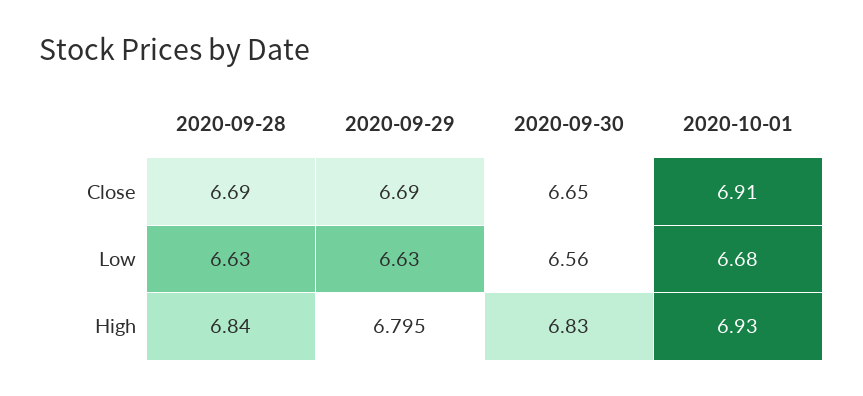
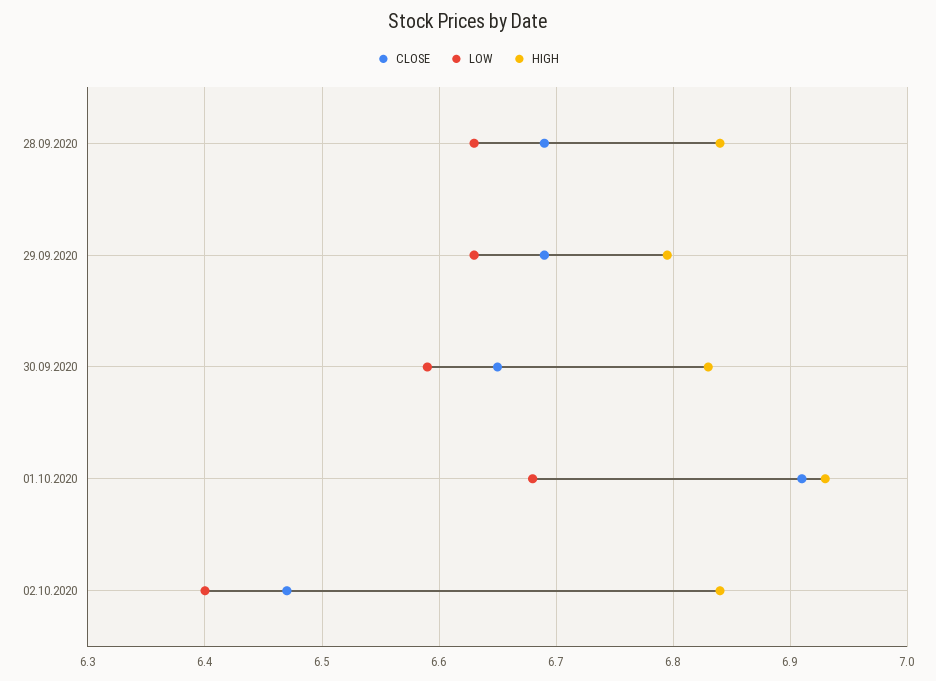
Low, 2020-09-30: 6.56 -> 6.59
Close, 02.10.2020: none -> 6.47
Low, 02.10.2020: none -> 6.4
High, 02.10.2020: none -> 6.84

